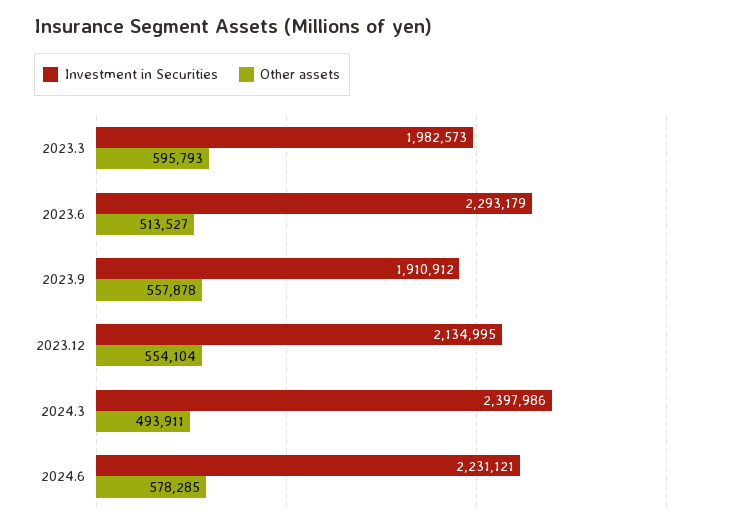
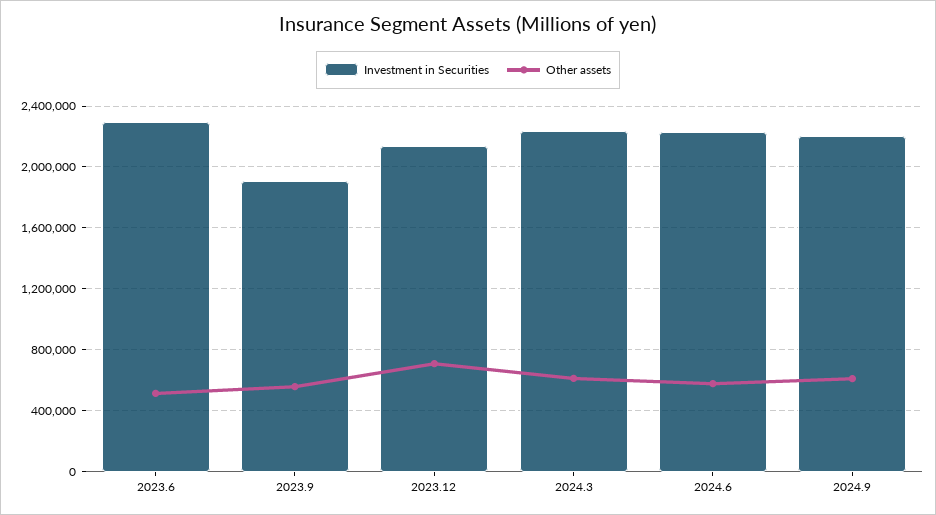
Investment in Securities, 2023.3: 1982573 -> none
Other assets, 2023.3: 595793 -> none
Other assets, 2023.12: 554104 -> 700000
Investment in Securities, 2024.3: 2397986 -> 2250000
Other assets, 2024.3: 493911 -> 600000
Investment in Securities, 2024.9: none -> 2200000
Other assets, 2024.9: none -> 600000

